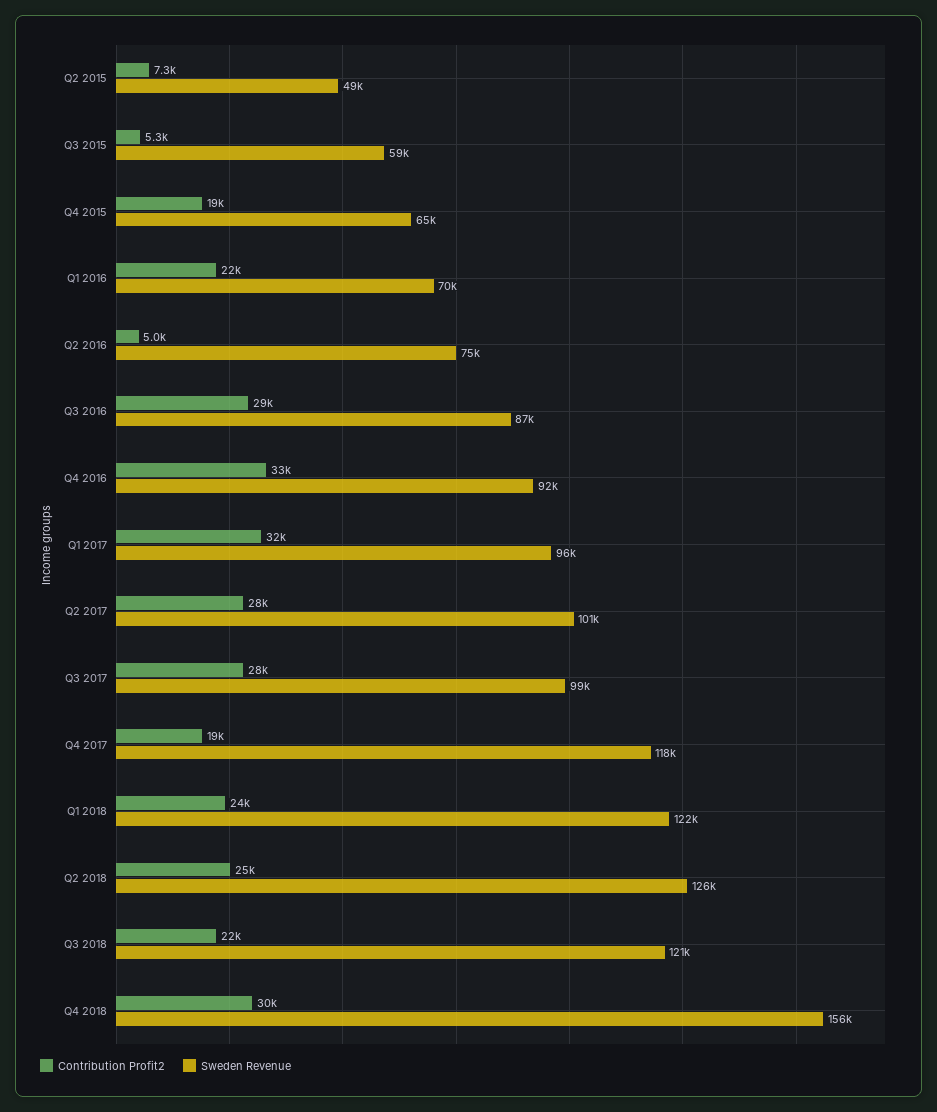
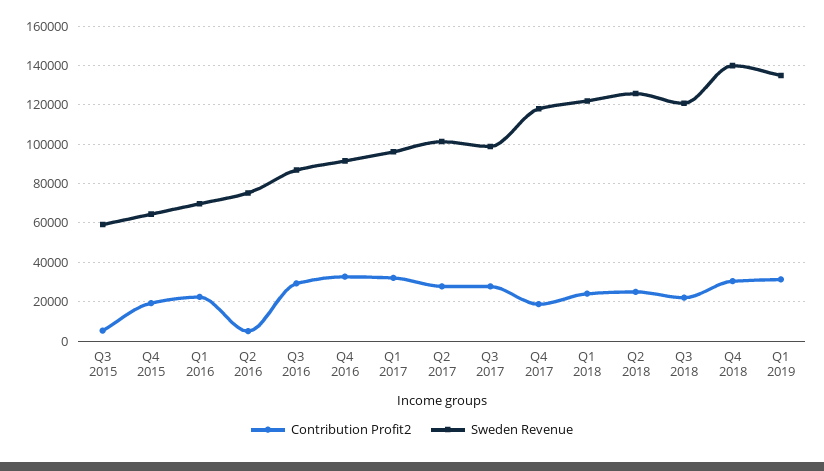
Contribution Profit2, Q2 2015: 7300 -> none
Sweden Revenue, Q2 2015: 49000 -> none
Sweden Revenue, Q4 2018: 156000 -> 140000
Contribution Profit2, Q1 2019: none -> 30000
Sweden Revenue, Q1 2019: none -> 135000

